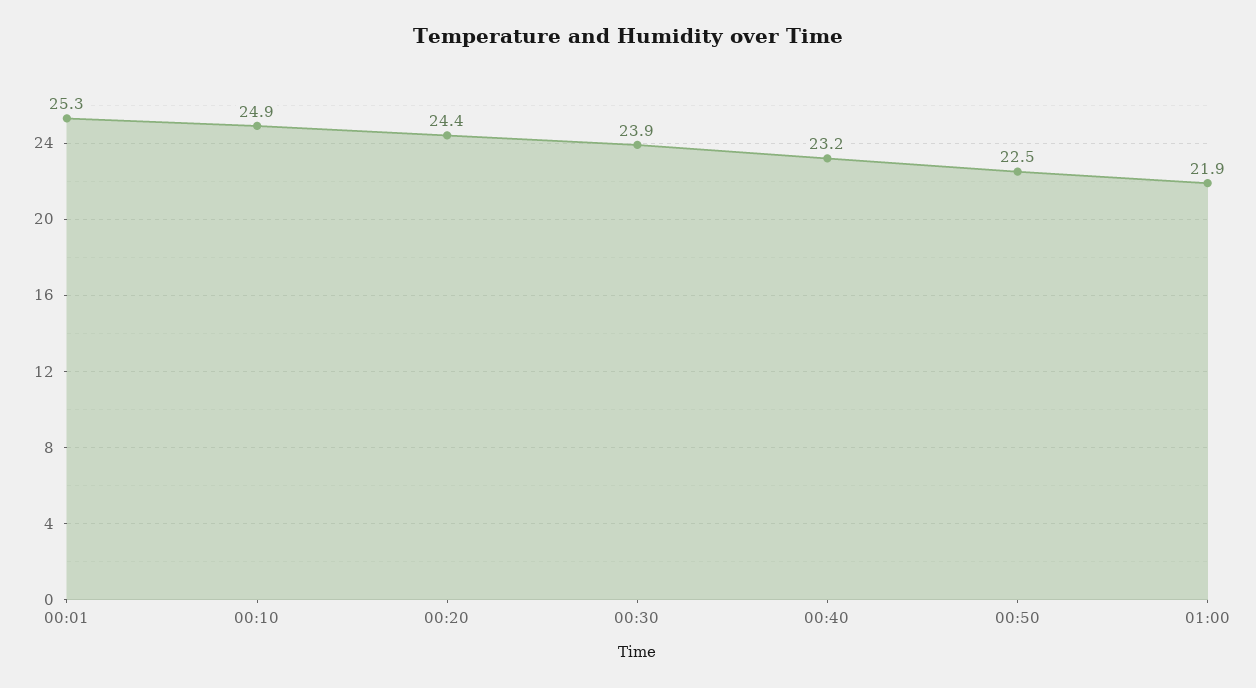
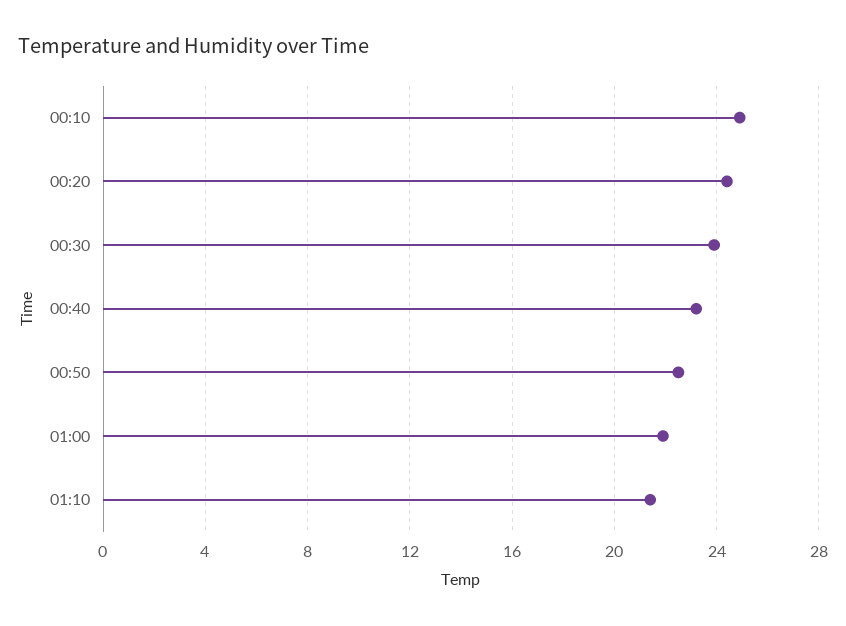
00:01: 25.3 -> none
01:10: none -> 21.5

